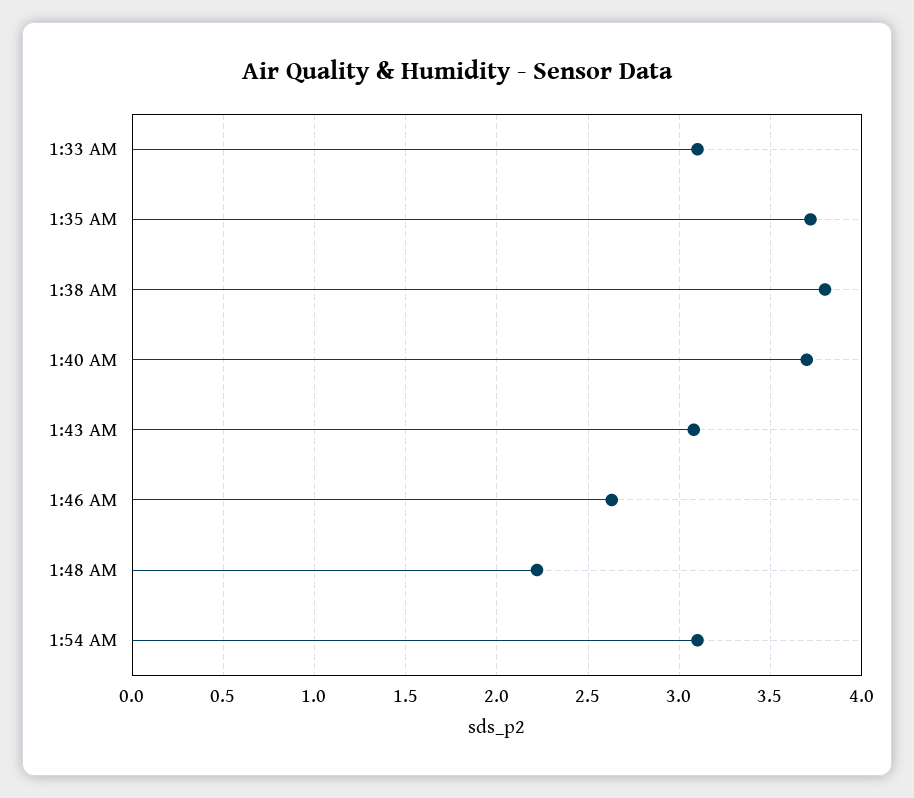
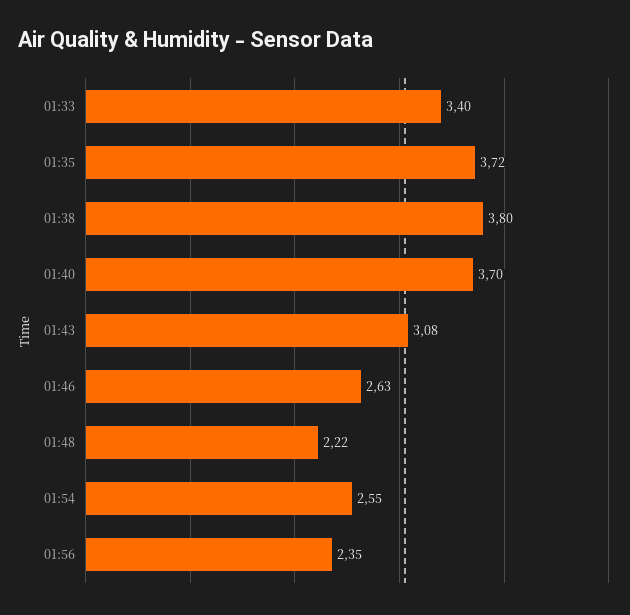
1:33 AM: 3.1 -> 3.4
1:54 AM: 3.1 -> 2.55
01:56: none -> 2.35

